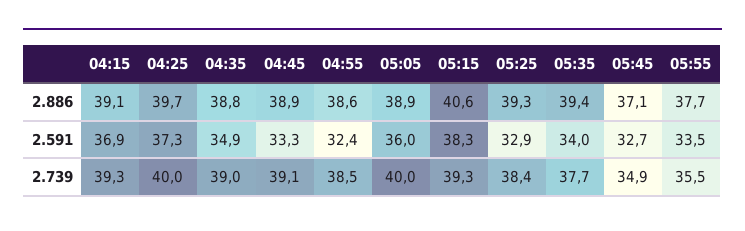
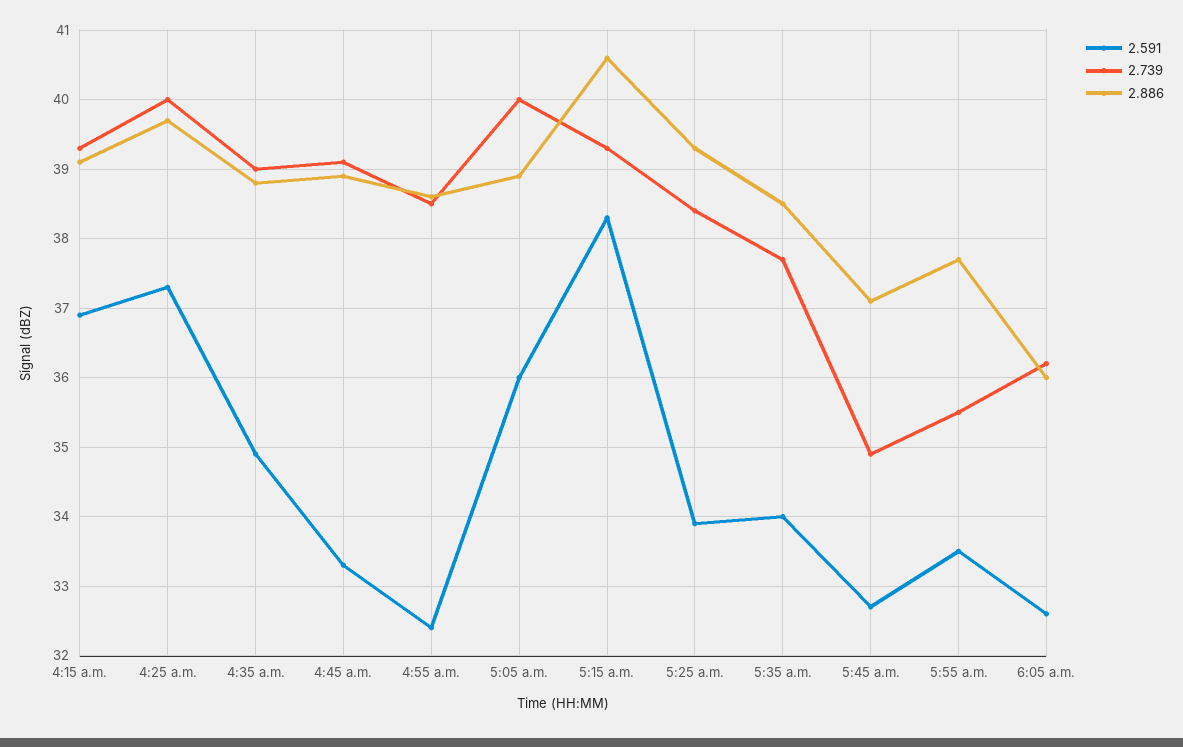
2.886, 05:35: 39.4 -> 38.5
2.591, 05:25: 32.9 -> 33.9
2.591, 6:05 a.m.: none -> 32.6
2.739, 6:05 a.m.: none -> 36.2
2.886, 6:05 a.m.: none -> 36

